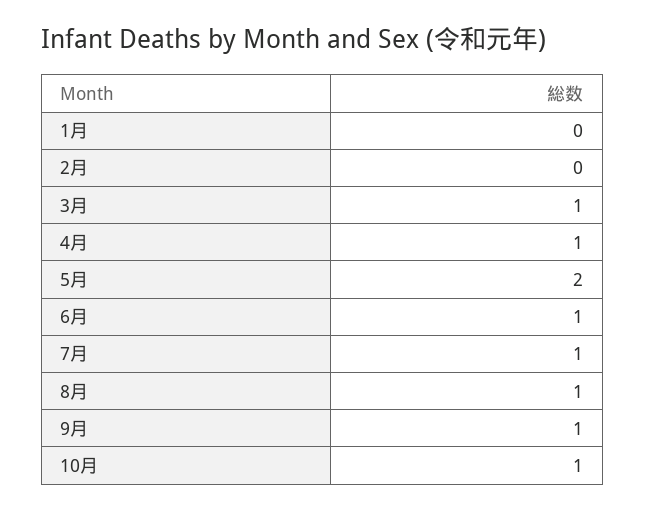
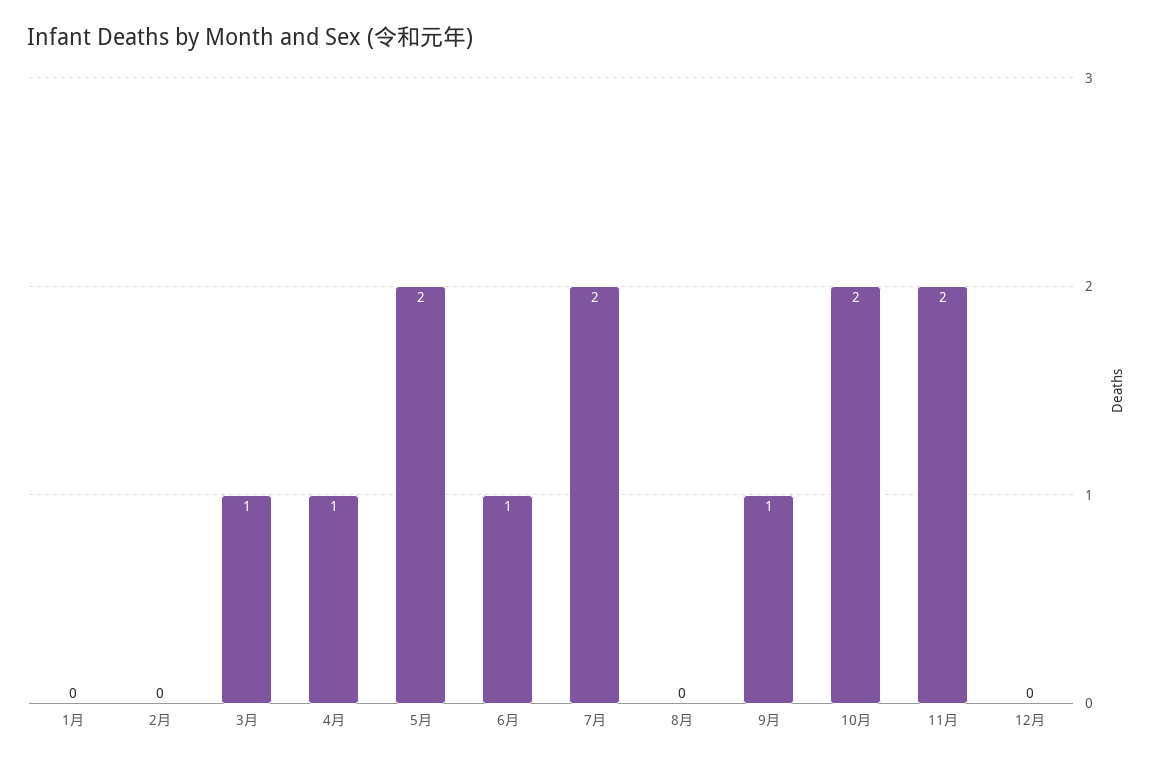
7月: 1 -> 2
8月: 1 -> 0
10月: 1 -> 2
11月: none -> 2
12月: none -> 0

